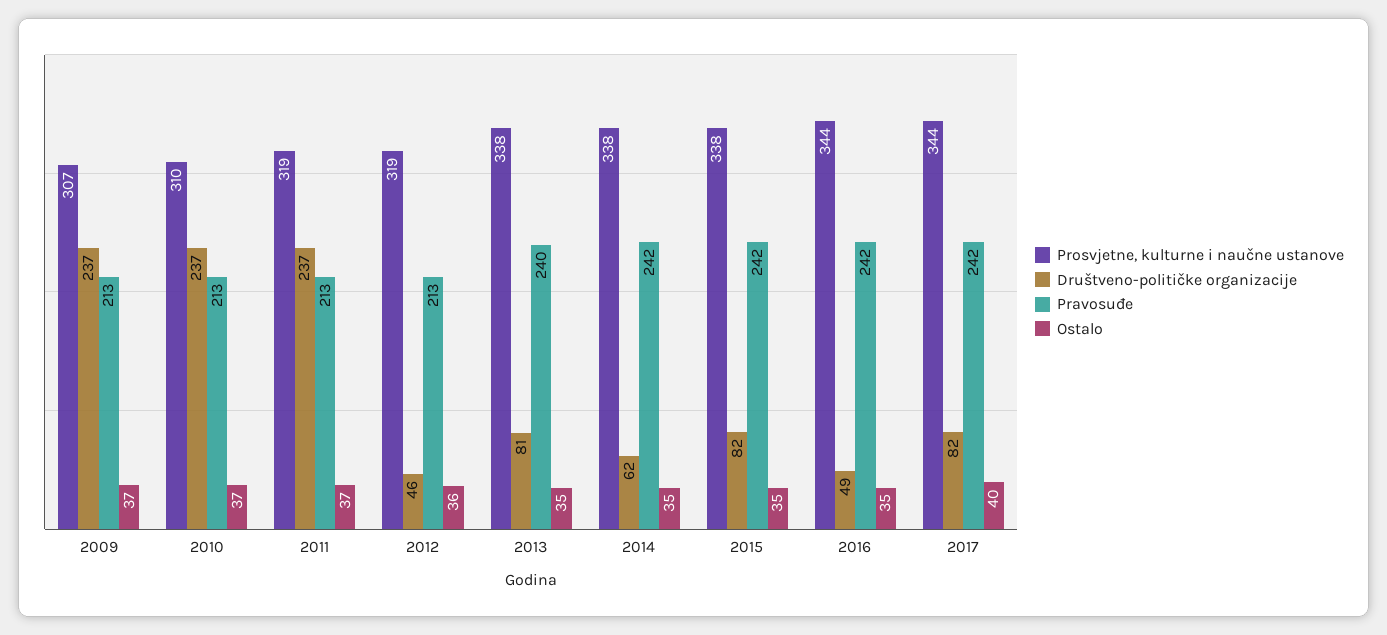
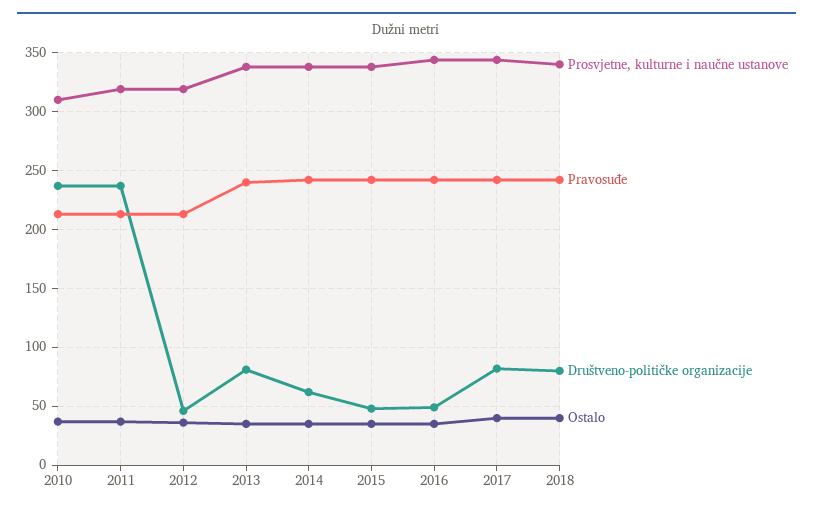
Prosvjetne, kulturne i naučne ustanove, 2009: 307 -> none
Društveno-političke organizacije, 2009: 237 -> none
Pravosuđe, 2009: 213 -> none
Ostalo, 2009: 37 -> none
Društveno-političke organizacije, 2015: 82 -> 50
Prosvjetne, kulturne i naučne ustanove, 2018: none -> 340
Pravosuđe, 2018: none -> 240
Društveno-političke organizacije, 2018: none -> 80
Ostalo, 2018: none -> 40

